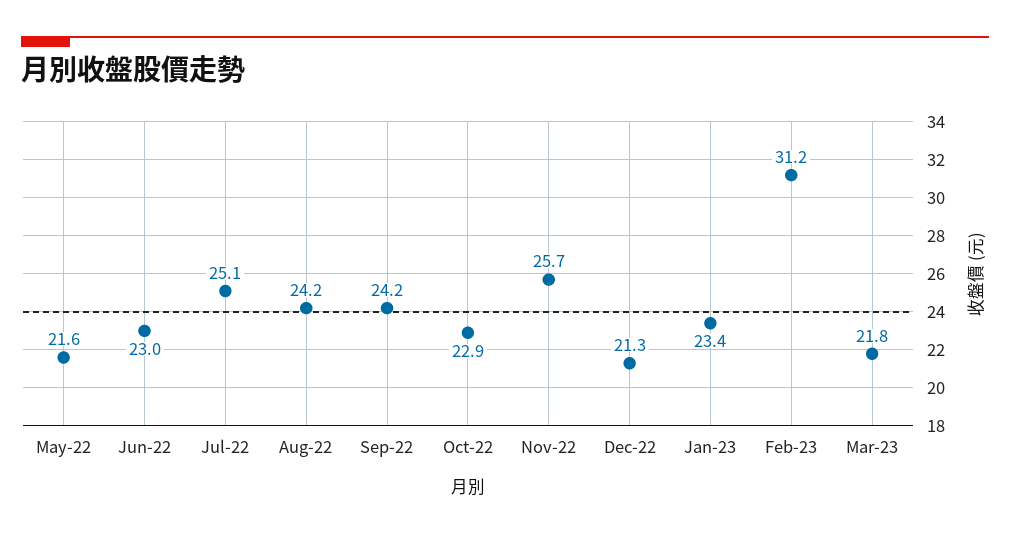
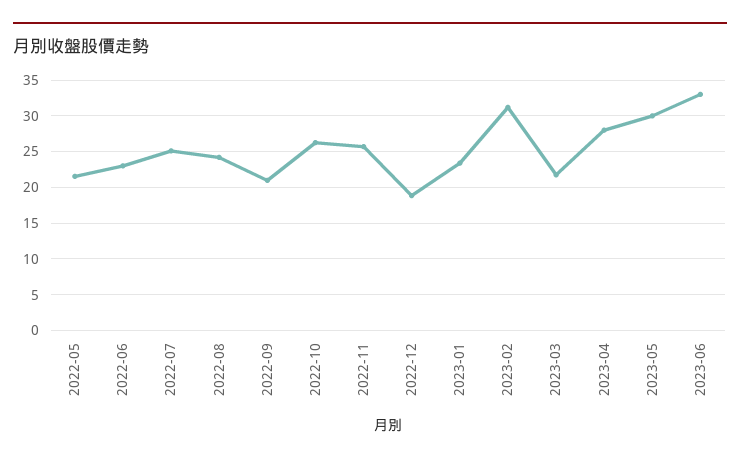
Sep-22: 24.2 -> 21
Oct-22: 22.9 -> 26
Dec-22: 21.3 -> 19
2023-04: none -> 28
2023-05: none -> 30
2023-06: none -> 33

